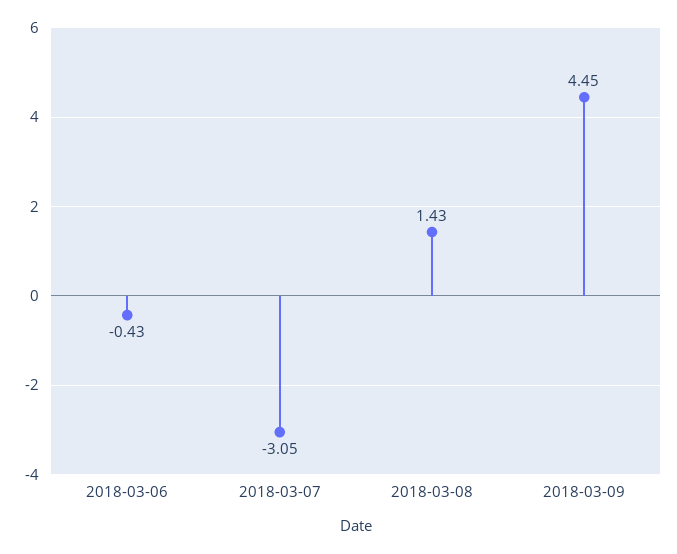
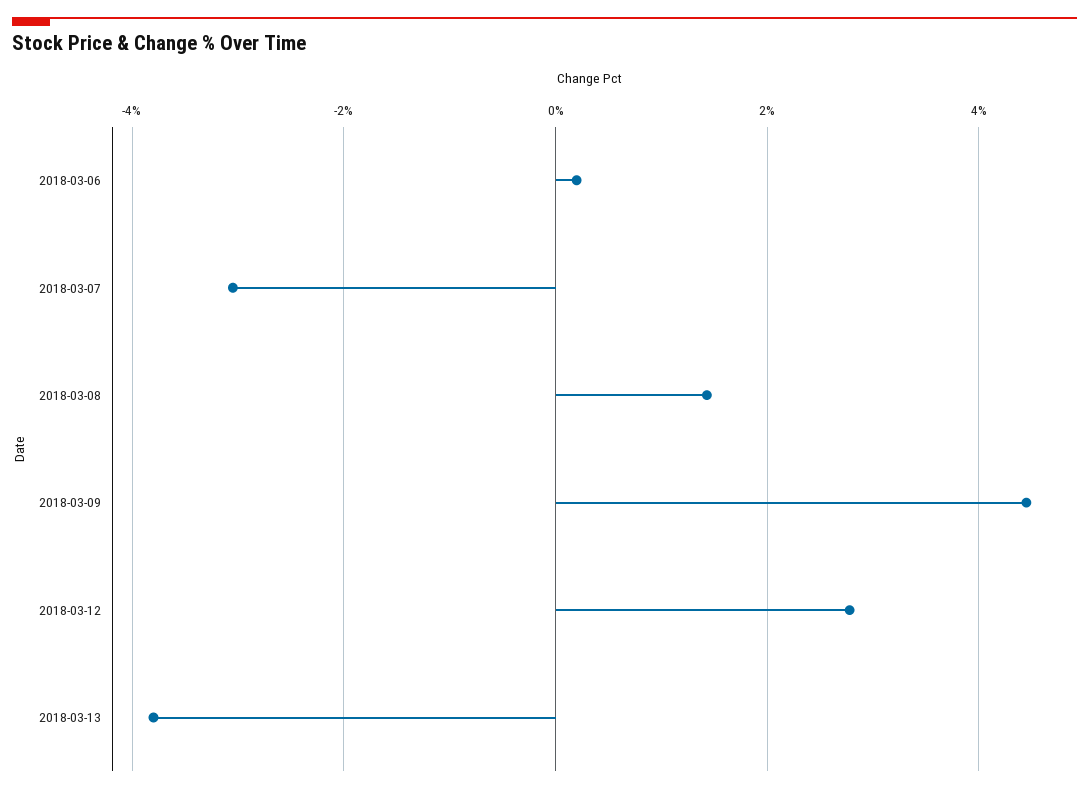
2018-03-06: -0.43 -> 0.2
2018-03-12: none -> 2.8
2018-03-13: none -> -3.8

